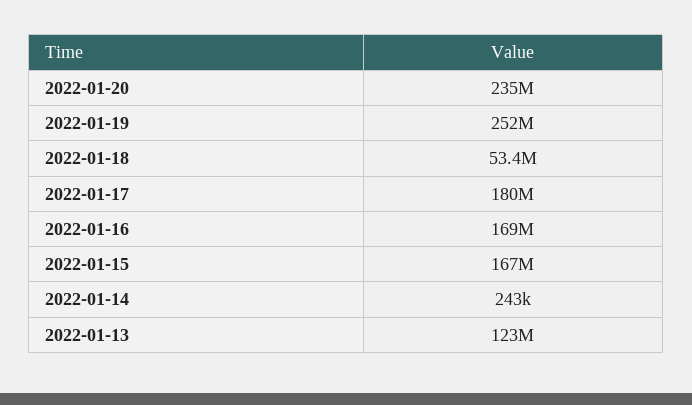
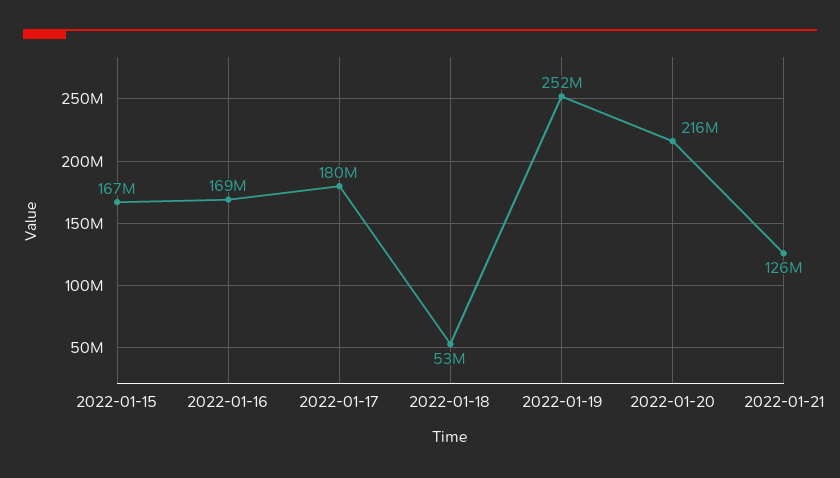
2022-01-20: 235000000 -> 216000000
2022-01-14: 243000 -> none
2022-01-13: 123000000 -> none
2022-01-21: none -> 126000000

